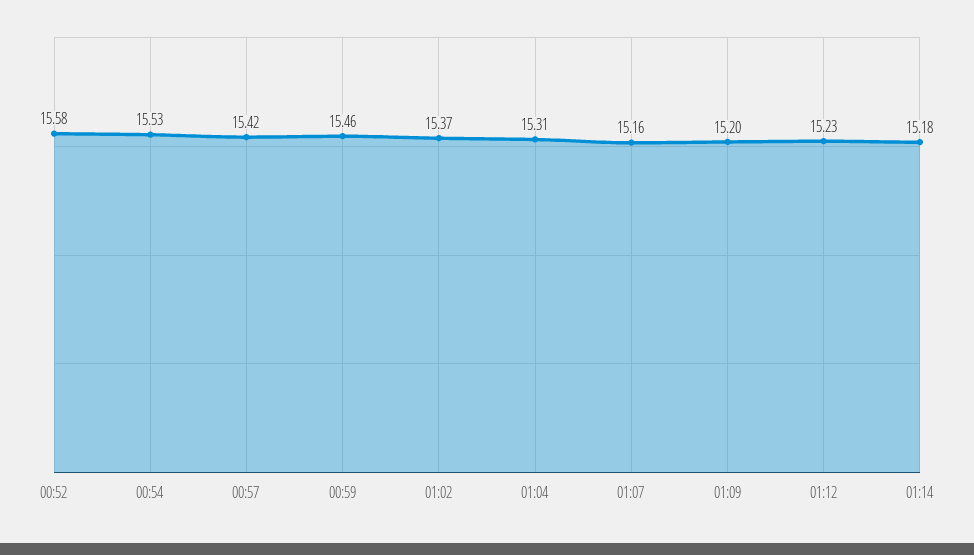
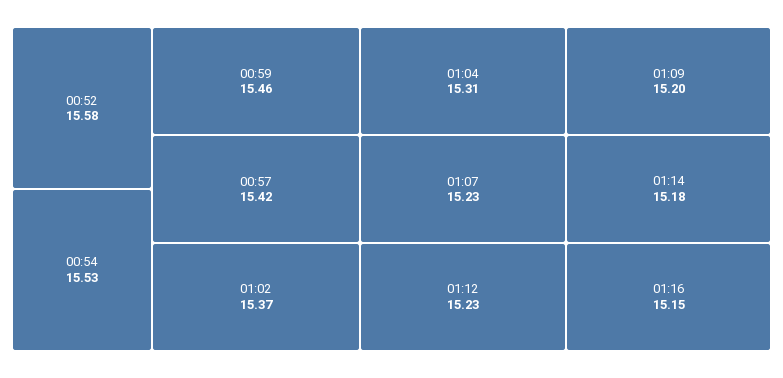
01:07: 15.16 -> 15.23
01:16: none -> 15.15

